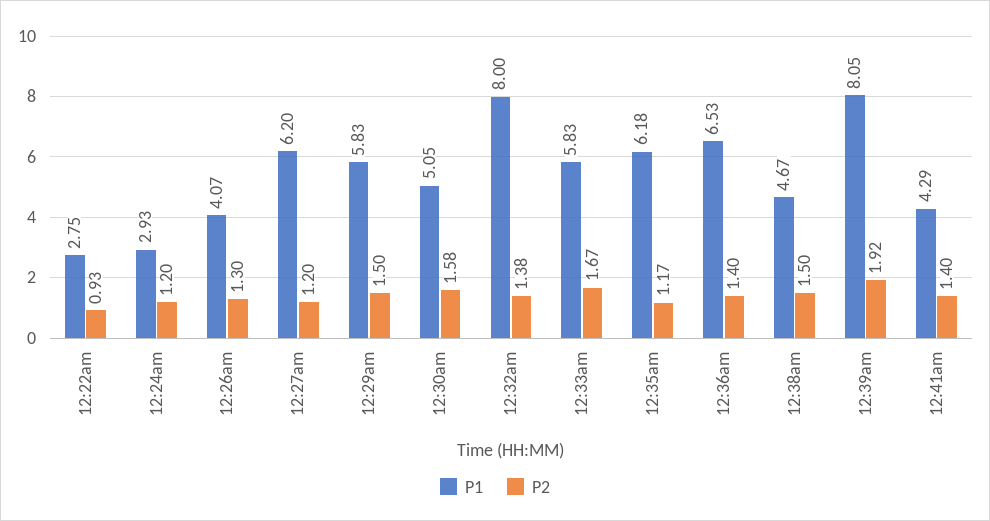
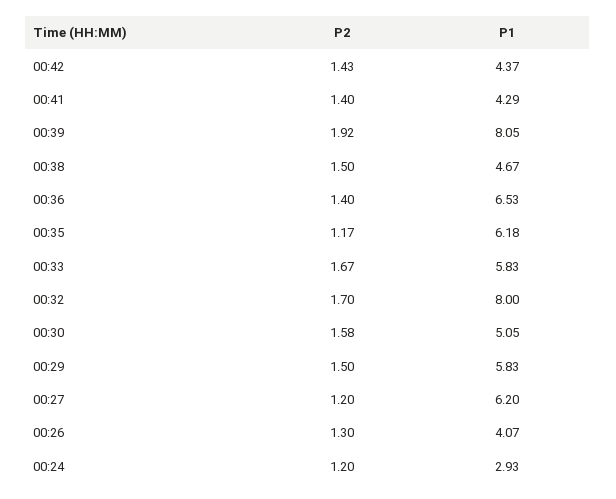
P1, 12:22am: 2.75 -> none
P2, 12:22am: 0.93 -> none
P2, 12:32am: 1.38 -> 1.7
P2, 00:42: none -> 1.43
P1, 00:42: none -> 4.37

